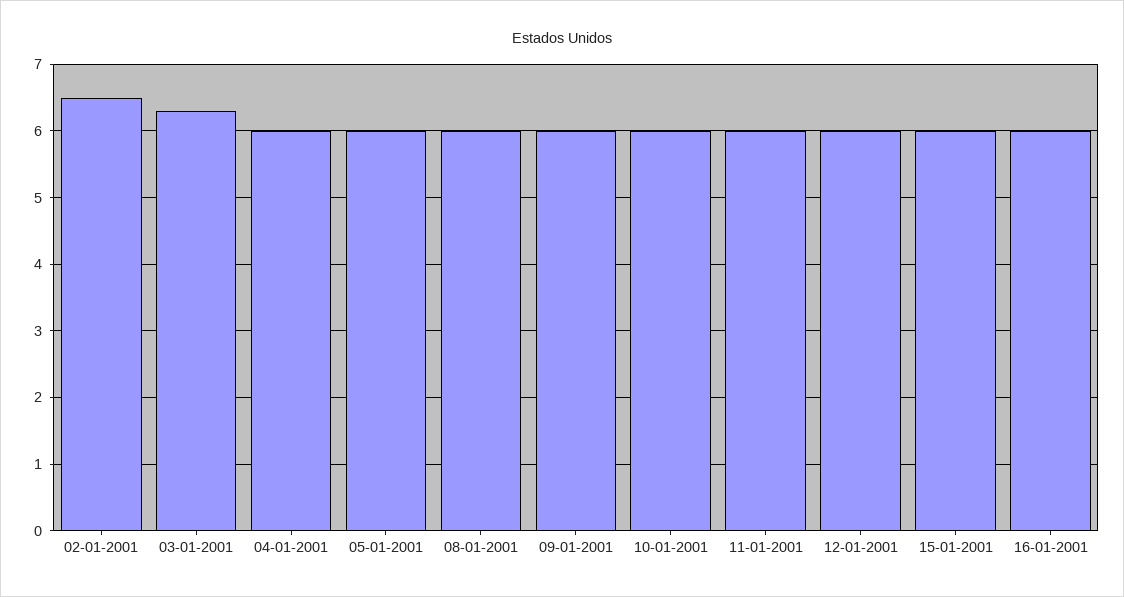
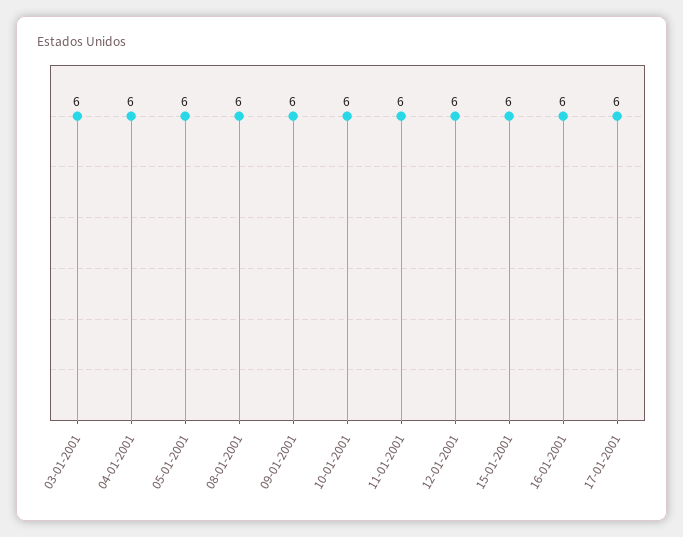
02-01-2001: 6.5 -> none
03-01-2001: 6.3 -> 6
17-01-2001: none -> 6

